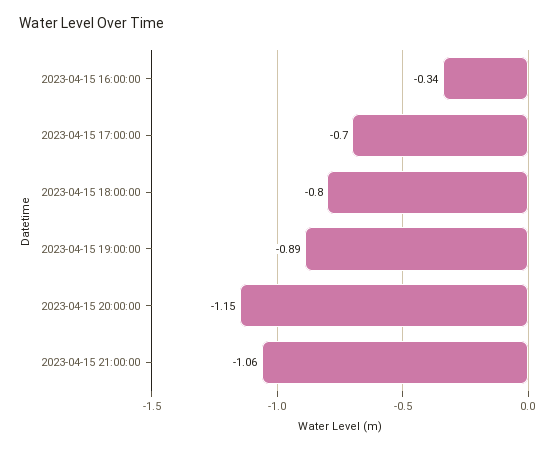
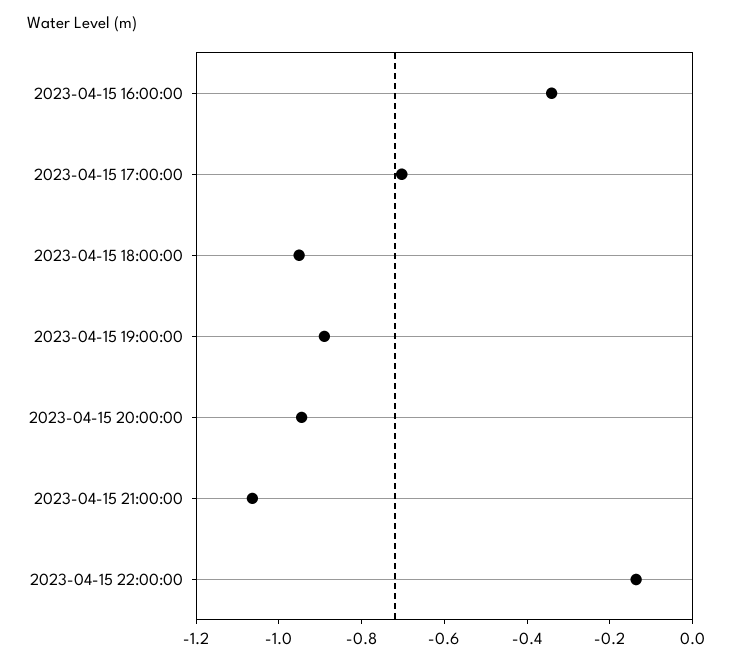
2023-04-15 18:00:00: -0.8 -> -0.95
2023-04-15 20:00:00: -1.15 -> -0.95
2023-04-15 22:00:00: none -> -0.15

